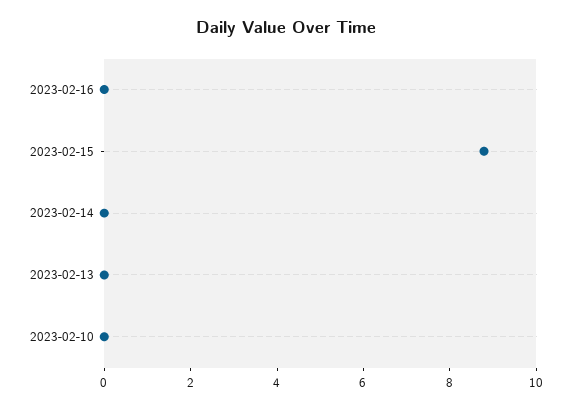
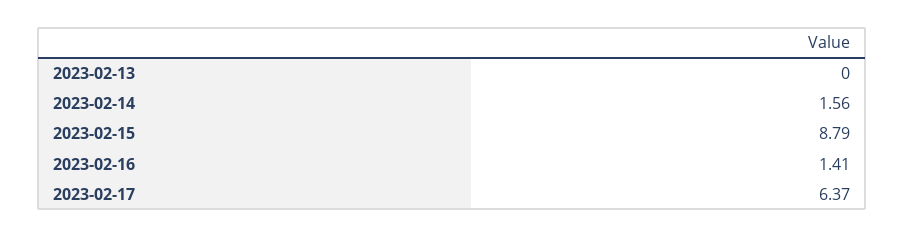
2023-02-16: 0 -> 1.41
2023-02-14: 0 -> 1.56
2023-02-10: 0 -> none
2023-02-17: none -> 6.37

